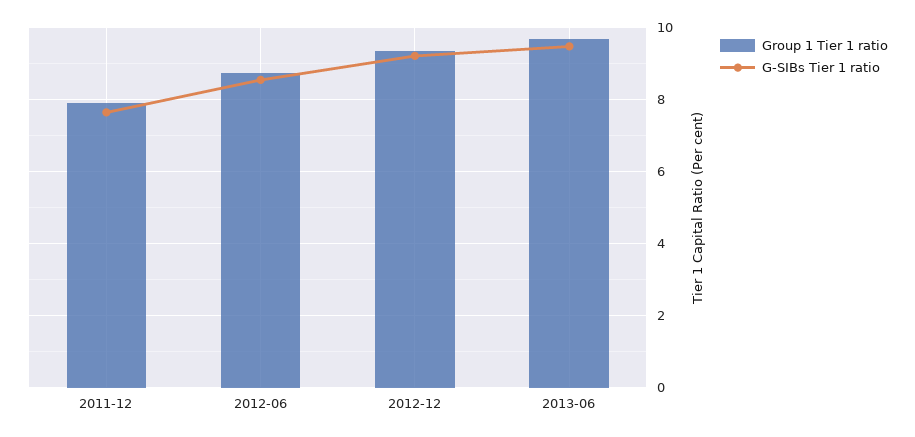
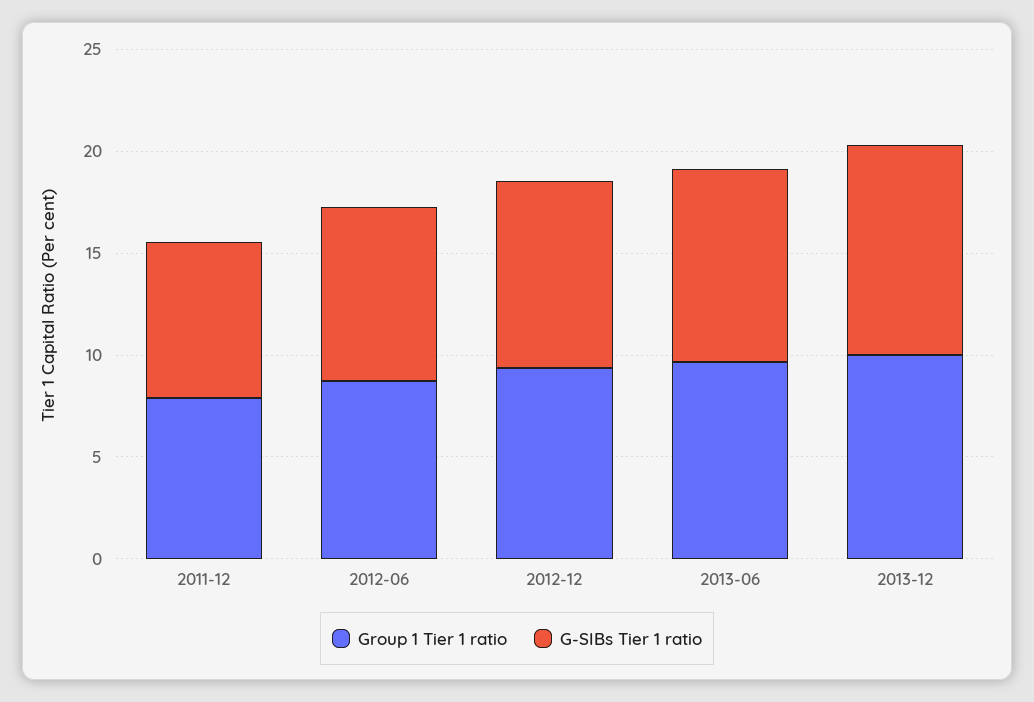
Group 1 Tier 1 ratio, 2013-12: none -> 10
G-SIBs Tier 1 ratio, 2013-12: none -> 10

